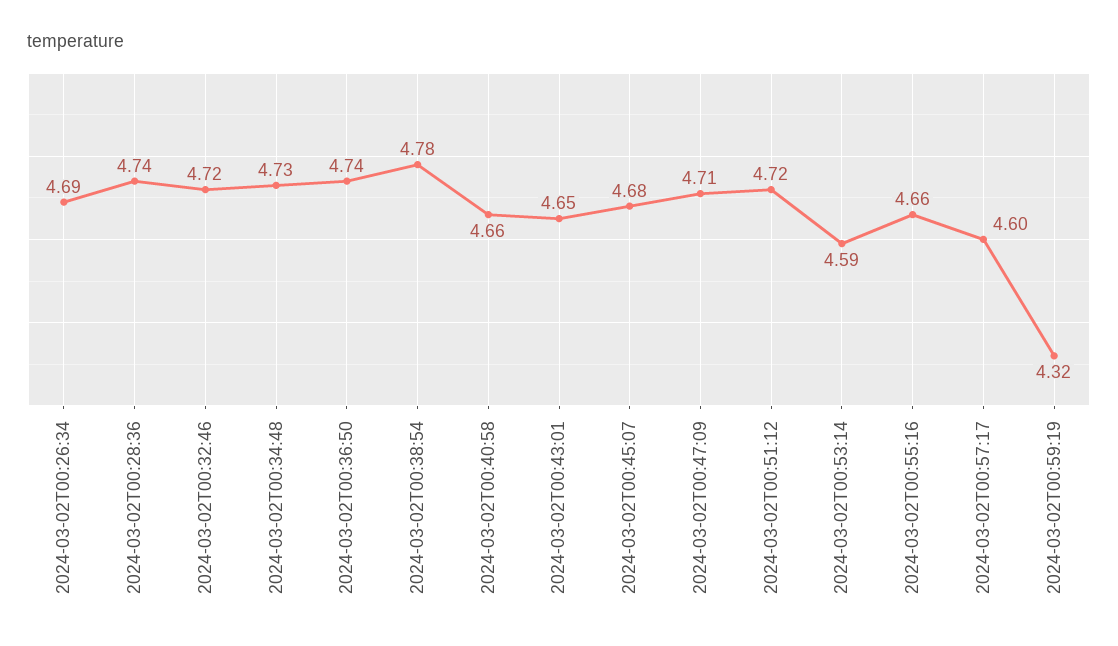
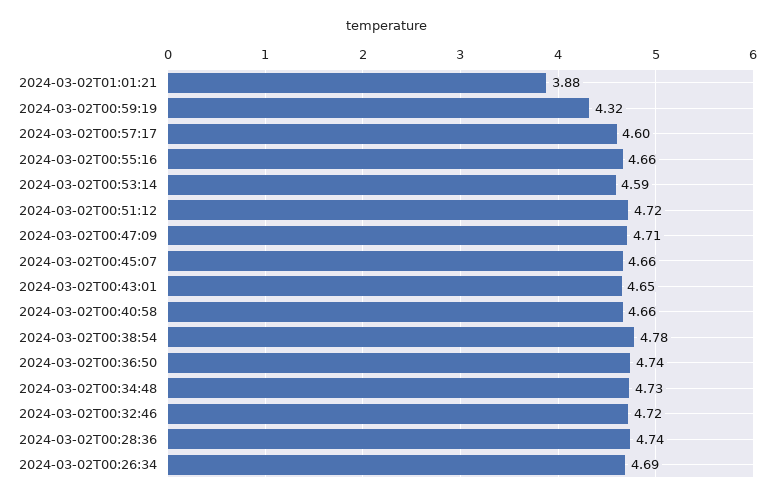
2024-03-02T00:45:07: 4.68 -> 4.66
2024-03-02T01:01:21: none -> 3.88

